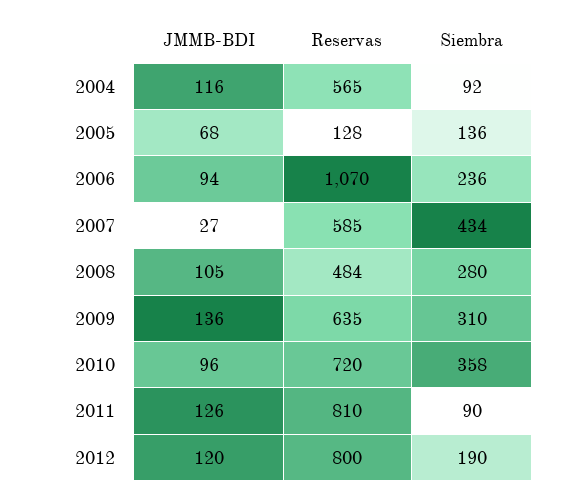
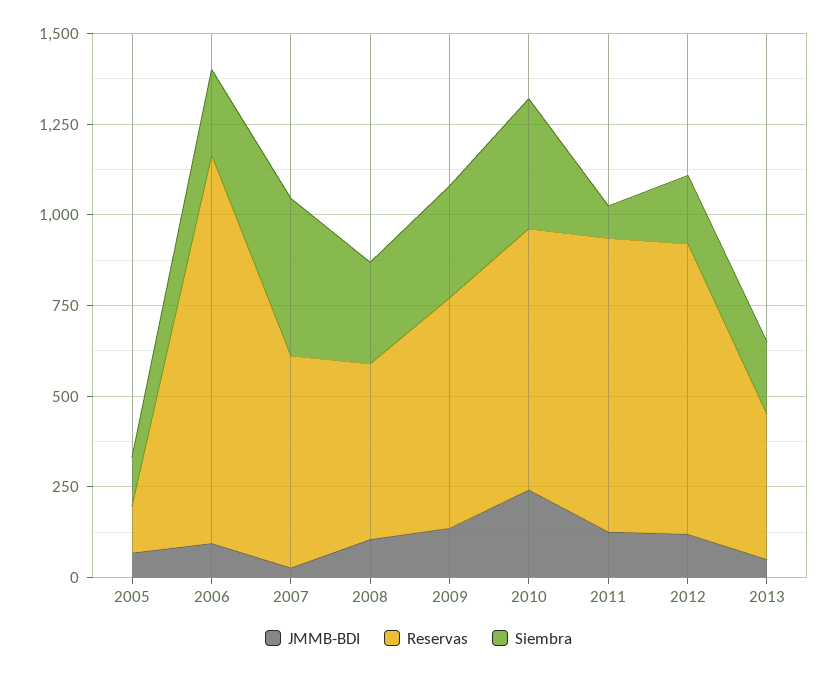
JMMB-BDI, 2004: 116 -> none
Reservas, 2004: 565 -> none
Siembra, 2004: 92 -> none
JMMB-BDI, 2010: 96 -> 250
JMMB-BDI, 2013: none -> 50
Reservas, 2013: none -> 400
Siembra, 2013: none -> 200

